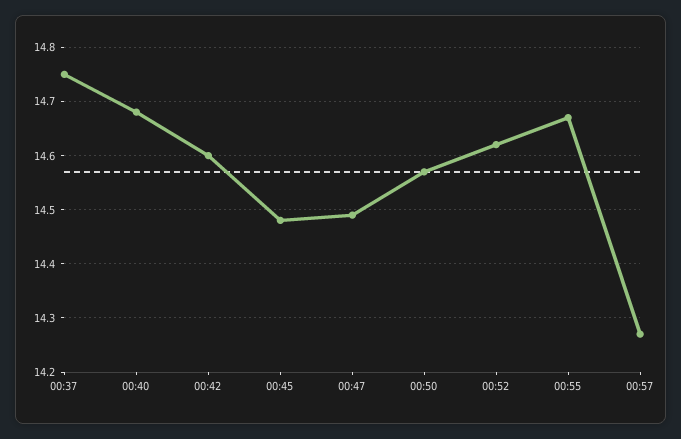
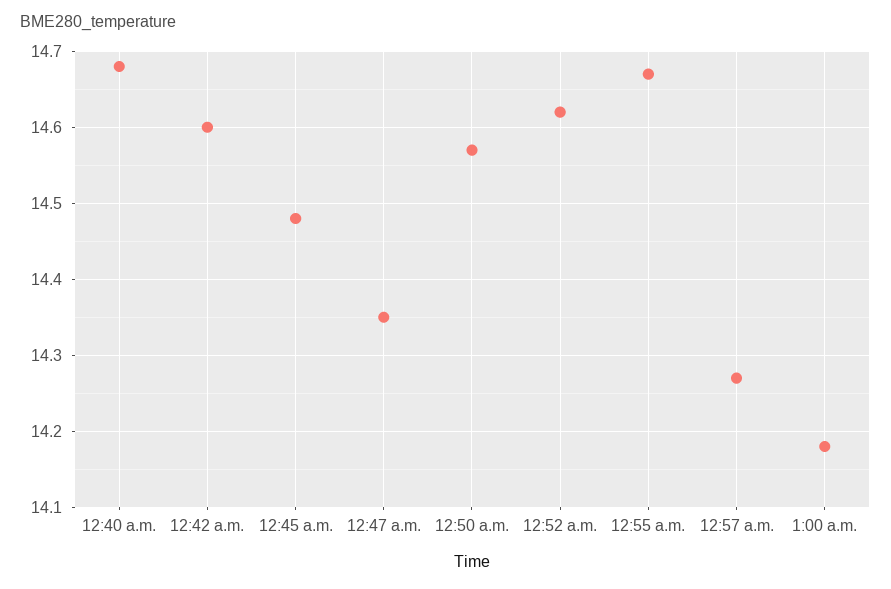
00:37: 14.75 -> none
00:47: 14.5 -> 14.35
1:00 a.m.: none -> 14.18

